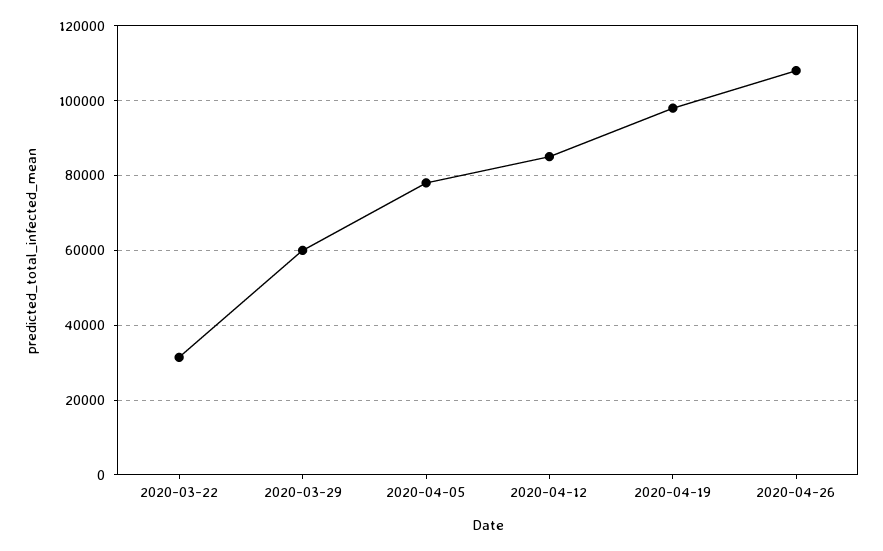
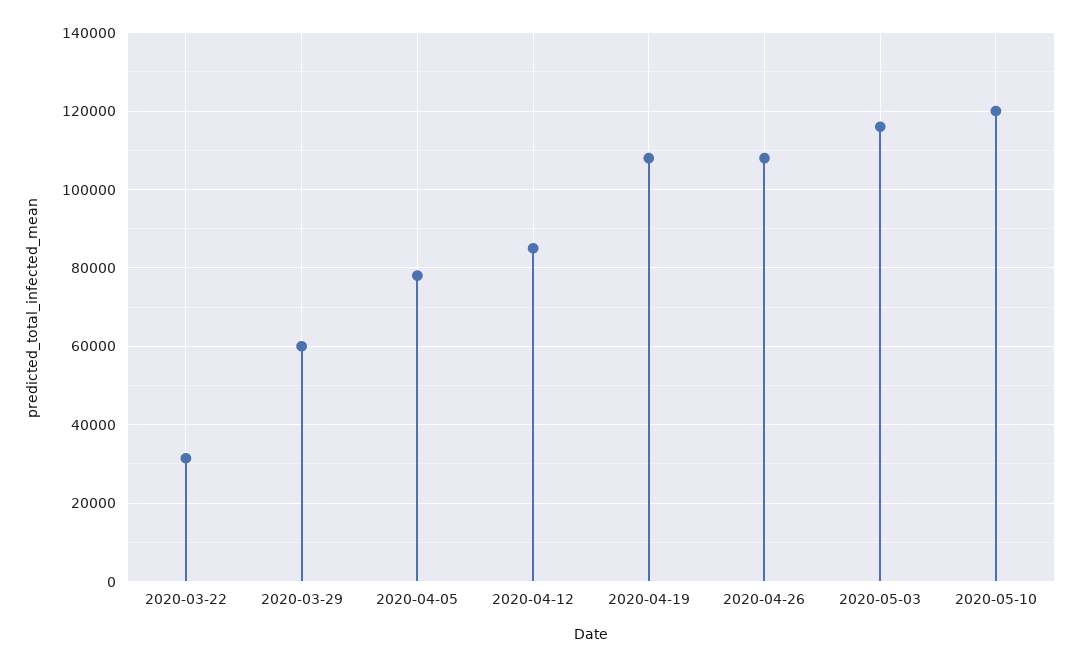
2020-04-19: 98000 -> 108000
2020-05-03: none -> 116000
2020-05-10: none -> 120000

